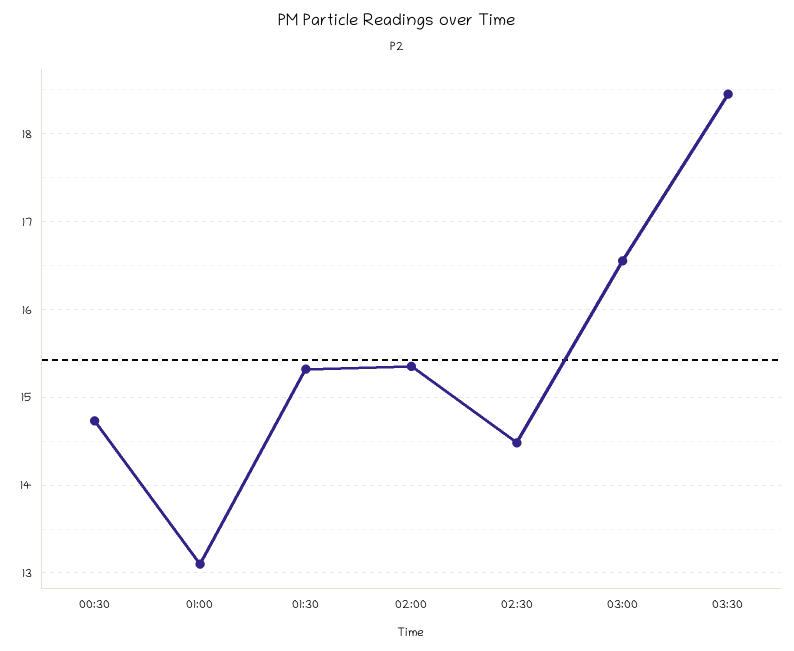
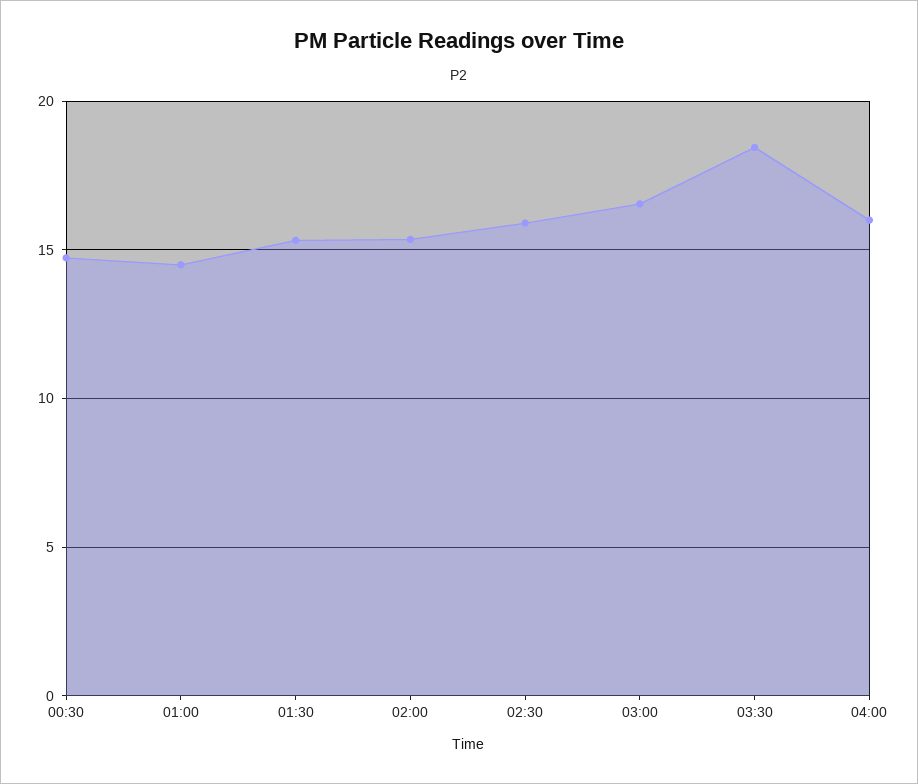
01:00: 13.1 -> 14.5
02:30: 14.5 -> 16
04:00: none -> 16

